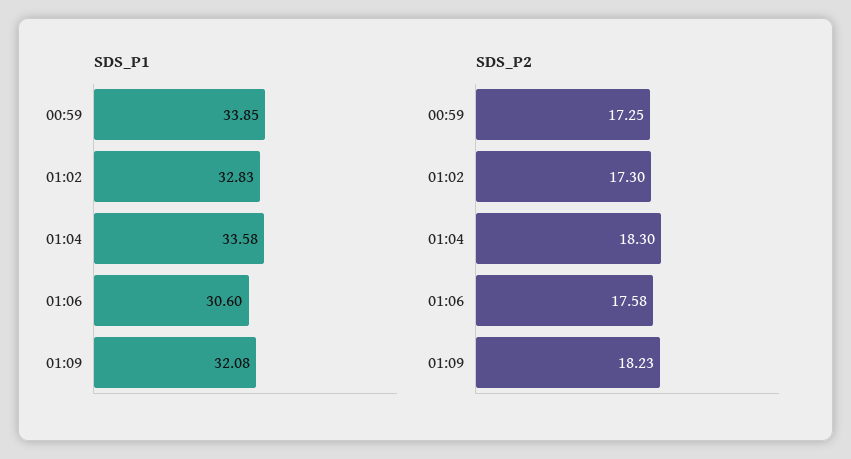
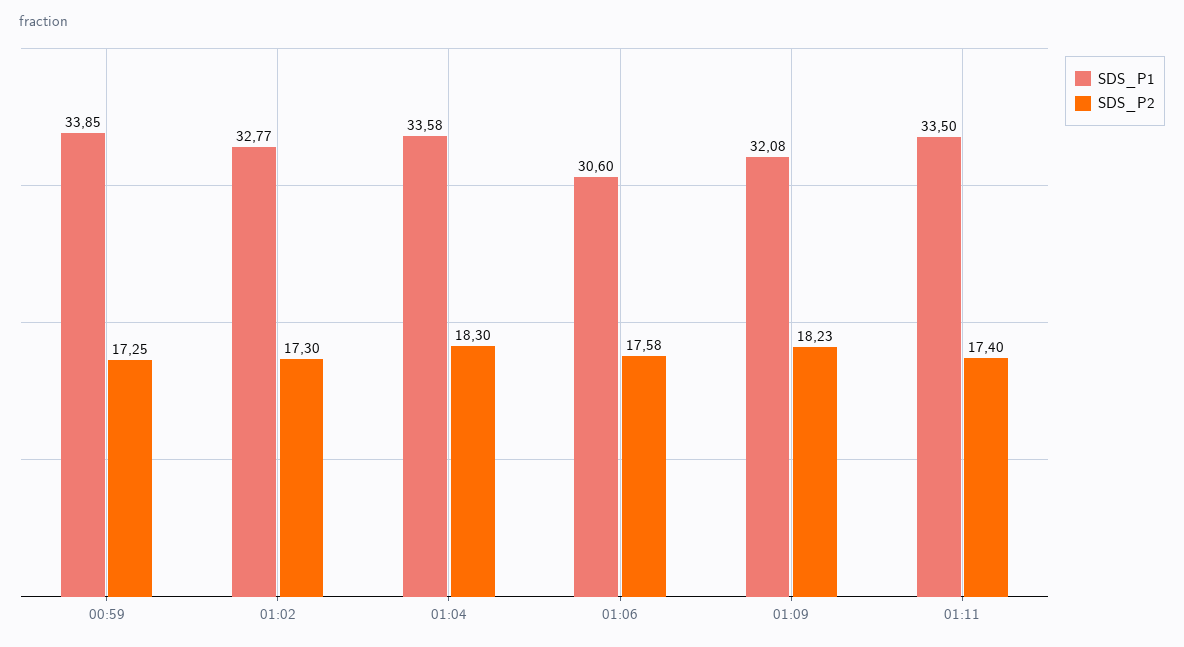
SDS_P1, 01:02: 32.83 -> 32.77
SDS_P1, 01:11: none -> 33.5
SDS_P2, 01:11: none -> 17.4

